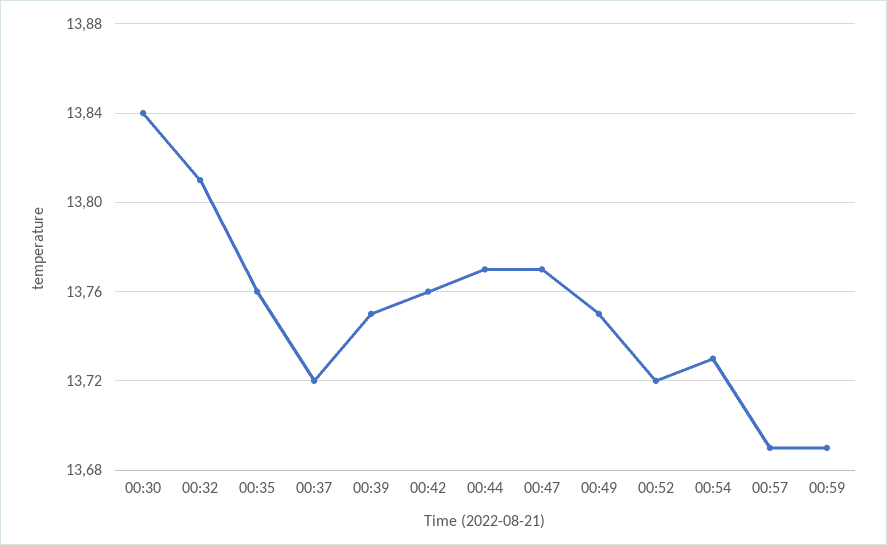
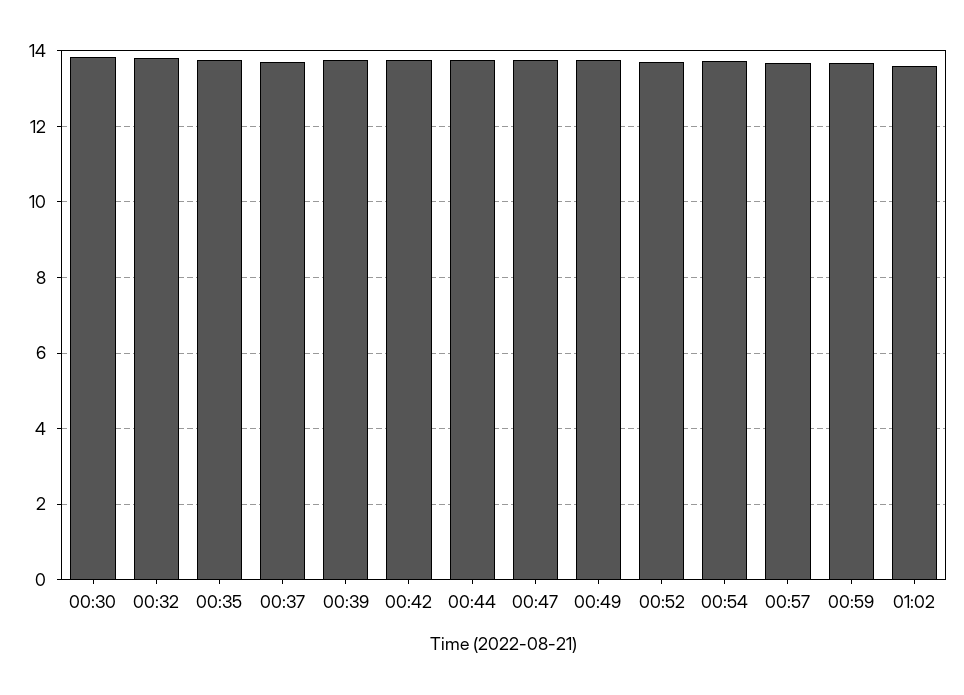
01:02: none -> 13.6

